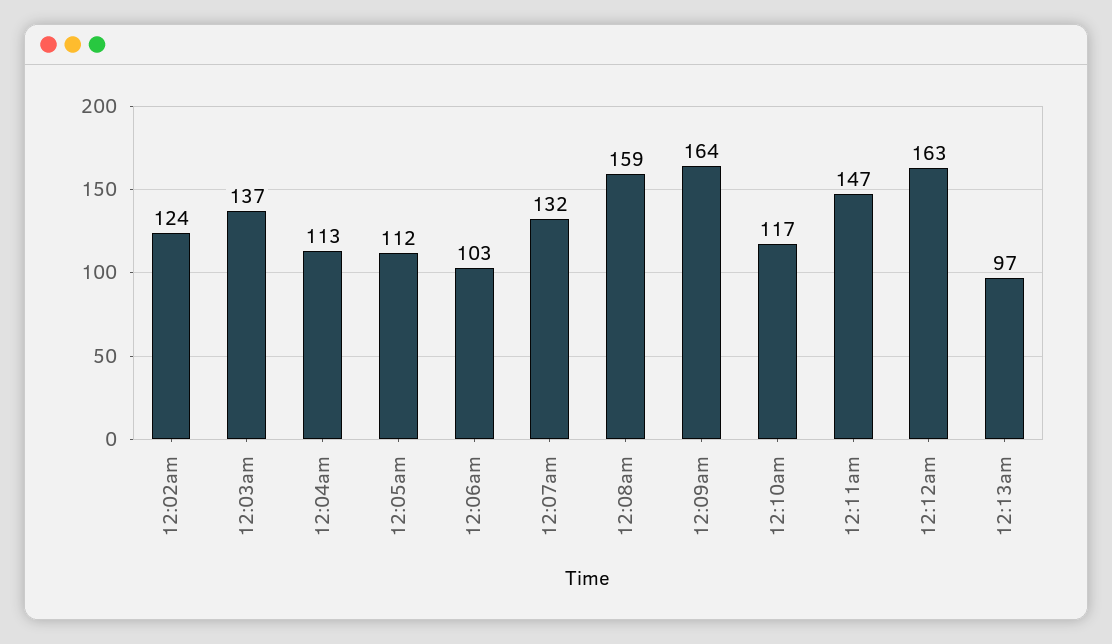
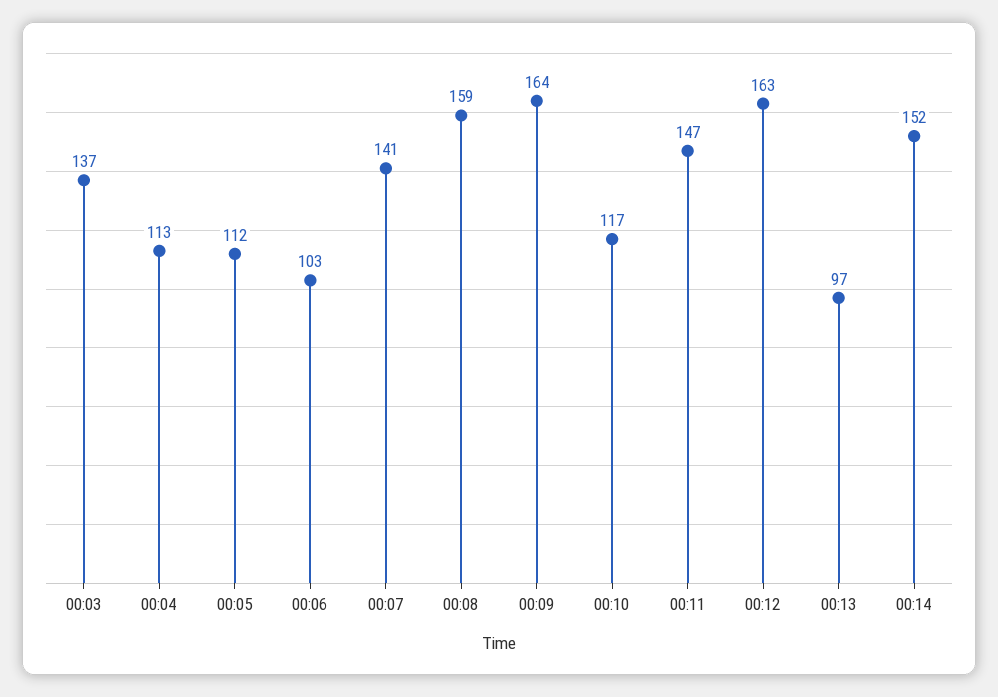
12:02am: 124 -> none
12:07am: 132 -> 141
00:14: none -> 152

